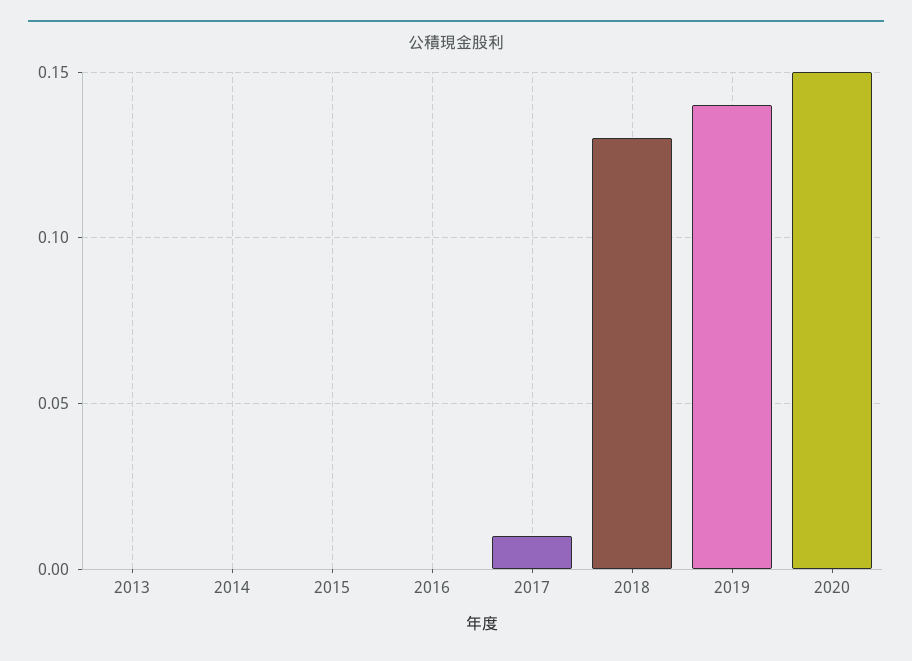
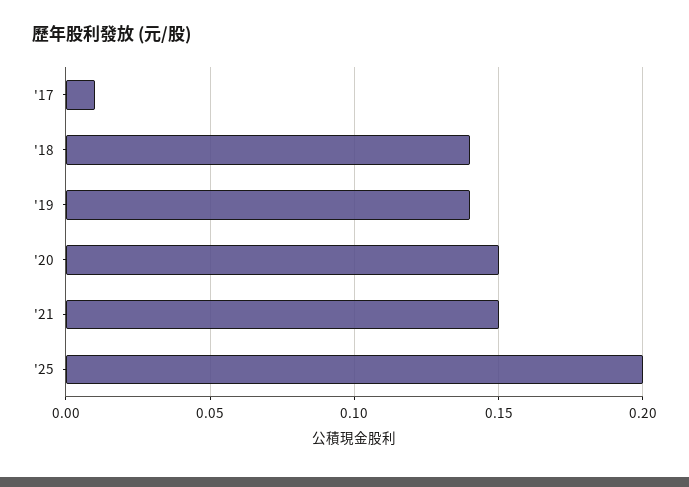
2013: 0 -> none
2014: 0 -> none
2015: 0 -> none
2016: 0 -> none
2018: 0.13 -> 0.14
'21: none -> 0.15
'25: none -> 0.2

